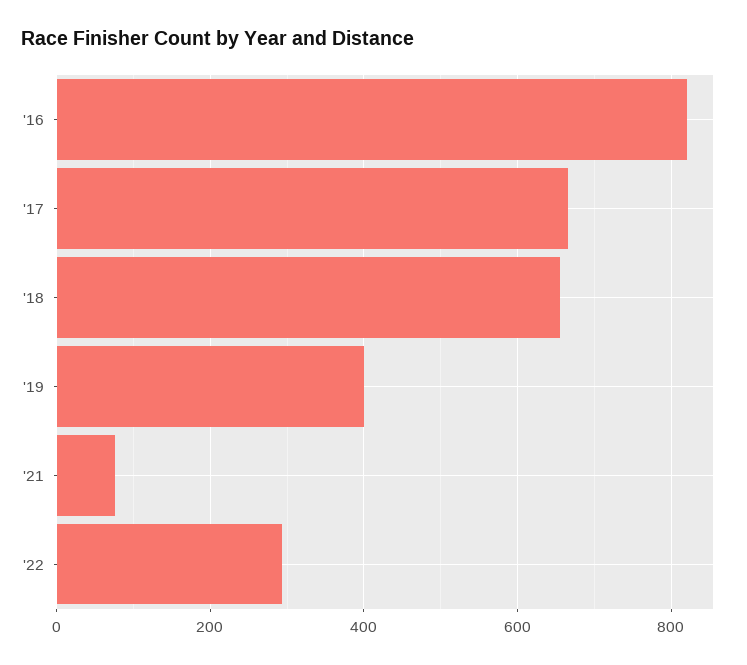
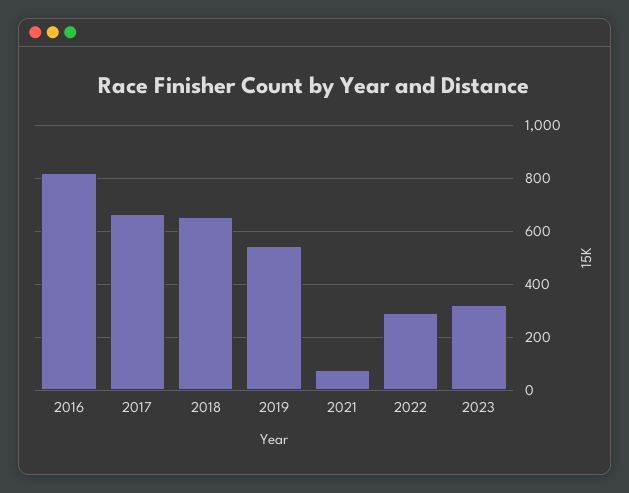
'19: 400 -> 550
2023: none -> 325

